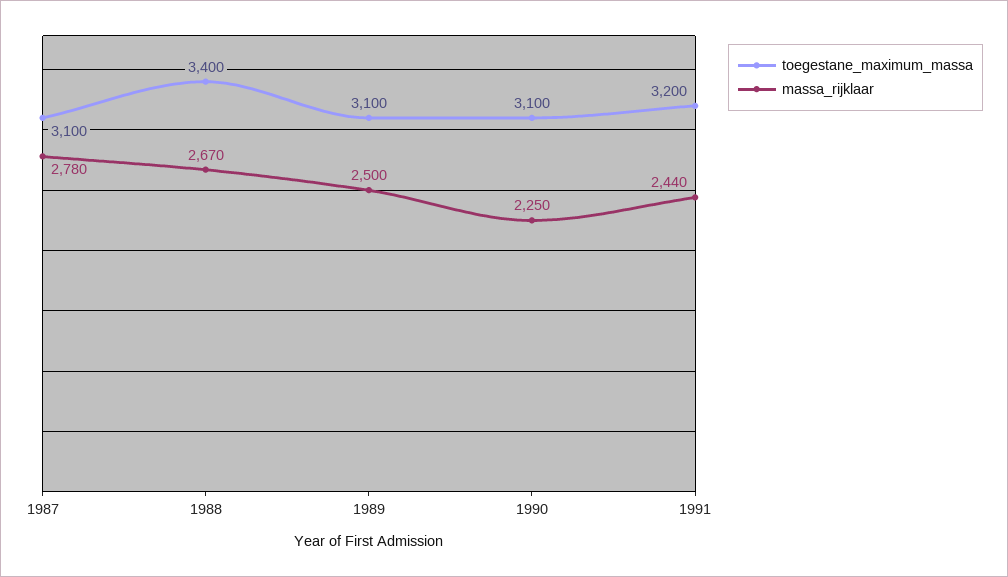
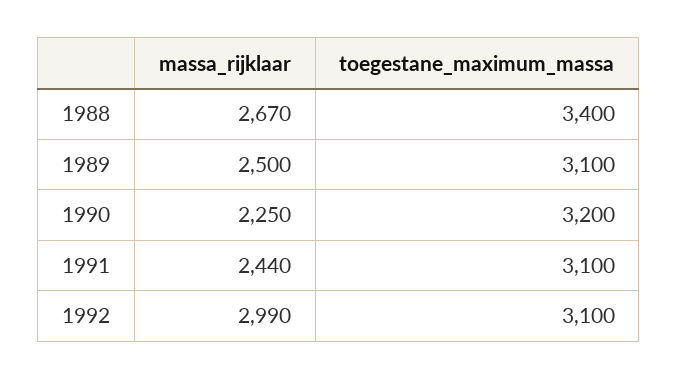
toegestane_maximum_massa, 1987: 3100 -> none
massa_rijklaar, 1987: 2780 -> none
toegestane_maximum_massa, 1990: 3100 -> 3200
toegestane_maximum_massa, 1991: 3200 -> 3100
massa_rijklaar, 1992: none -> 2990
toegestane_maximum_massa, 1992: none -> 3100

